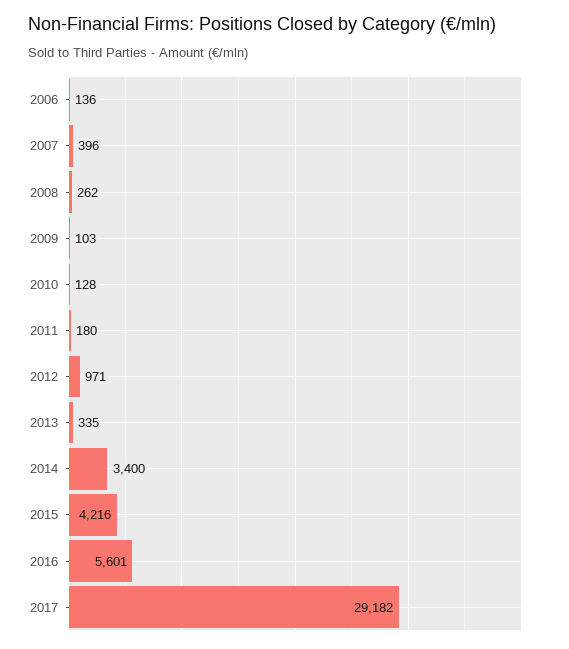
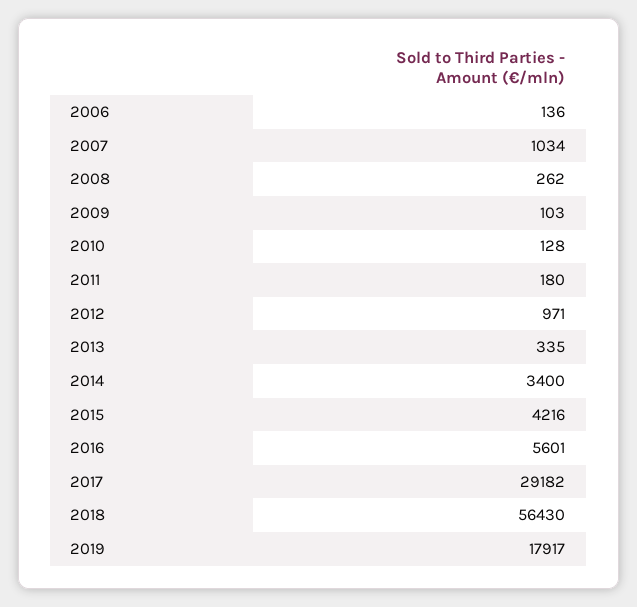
2007: 396 -> 1034
2018: none -> 56430
2019: none -> 17917

